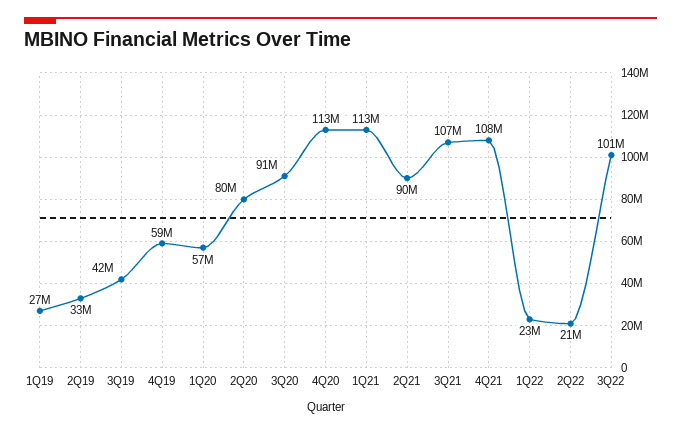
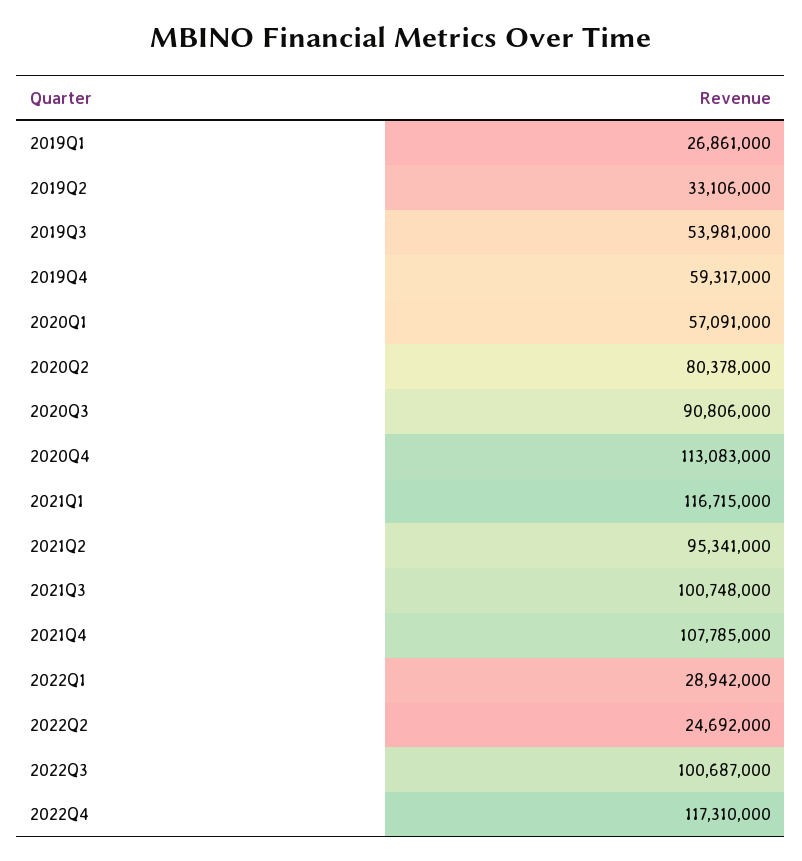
3Q19: 42000000 -> 53981000
1Q21: 113000000 -> 116715000
2Q21: 90000000 -> 95341000
3Q21: 107000000 -> 100748000
1Q22: 23000000 -> 28942000
2Q22: 21000000 -> 24692000
2022Q4: none -> 117310000

